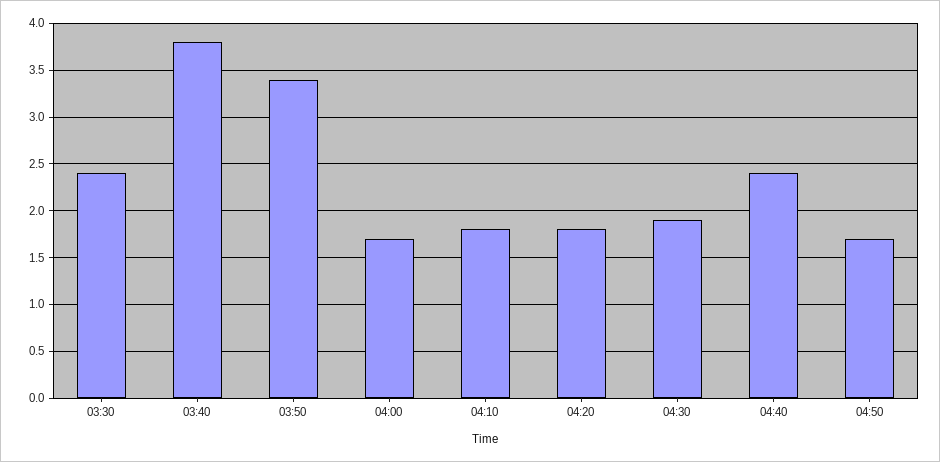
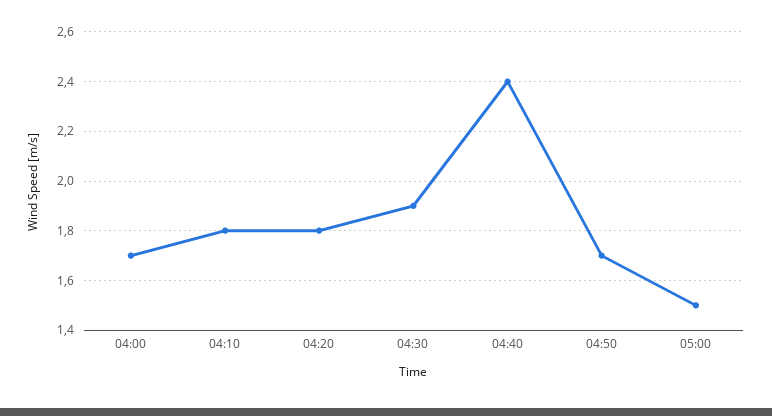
03:30: 2.4 -> none
03:40: 3.8 -> none
03:50: 3.4 -> none
05:00: none -> 1.5

